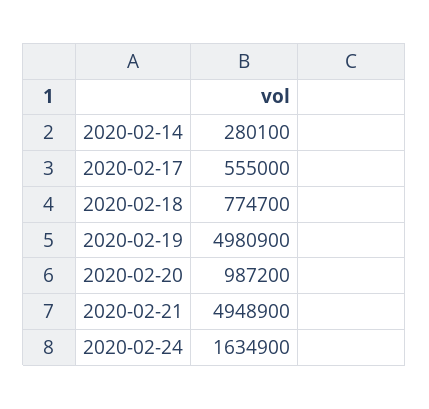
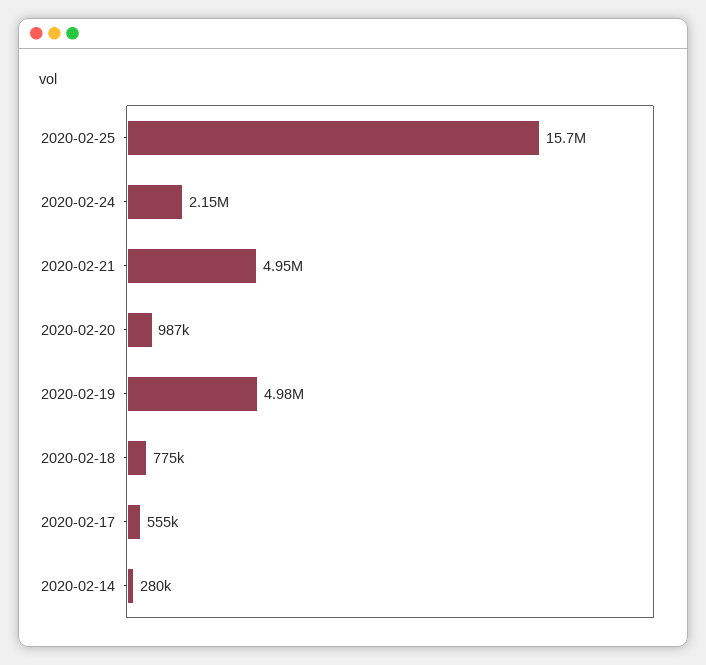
2020-02-24: 1634900 -> 2150000
2020-02-25: none -> 15700000

